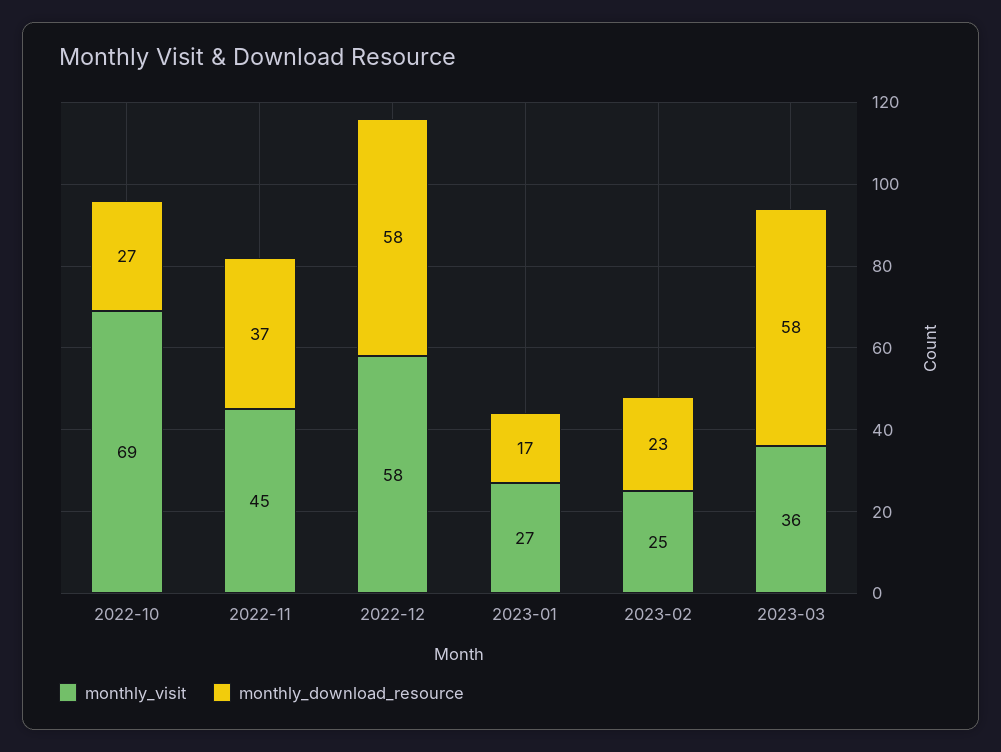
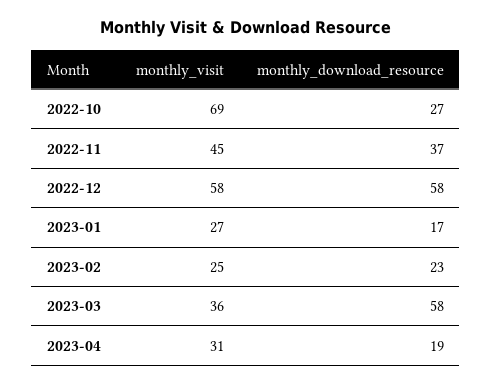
monthly_visit, 2023-04: none -> 31
monthly_download_resource, 2023-04: none -> 19

